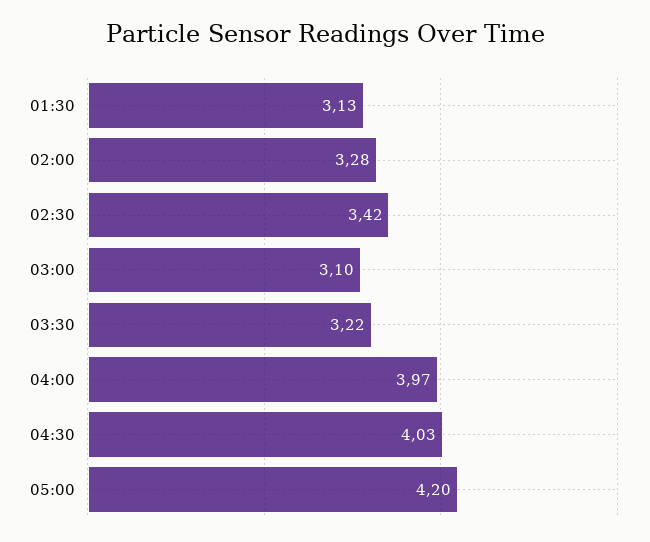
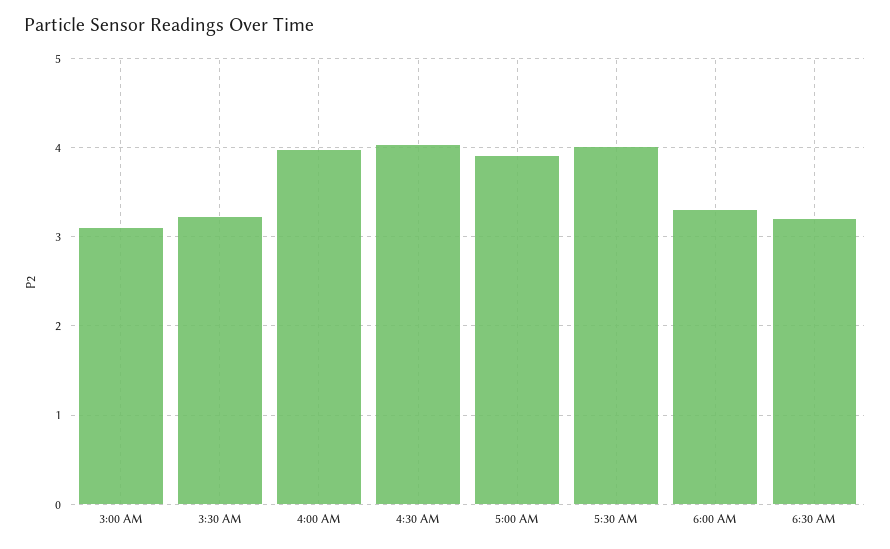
01:30: 3.13 -> none
02:00: 3.28 -> none
02:30: 3.42 -> none
05:00: 4.2 -> 3.9
5:30 AM: none -> 4
6:00 AM: none -> 3.3
6:30 AM: none -> 3.2

